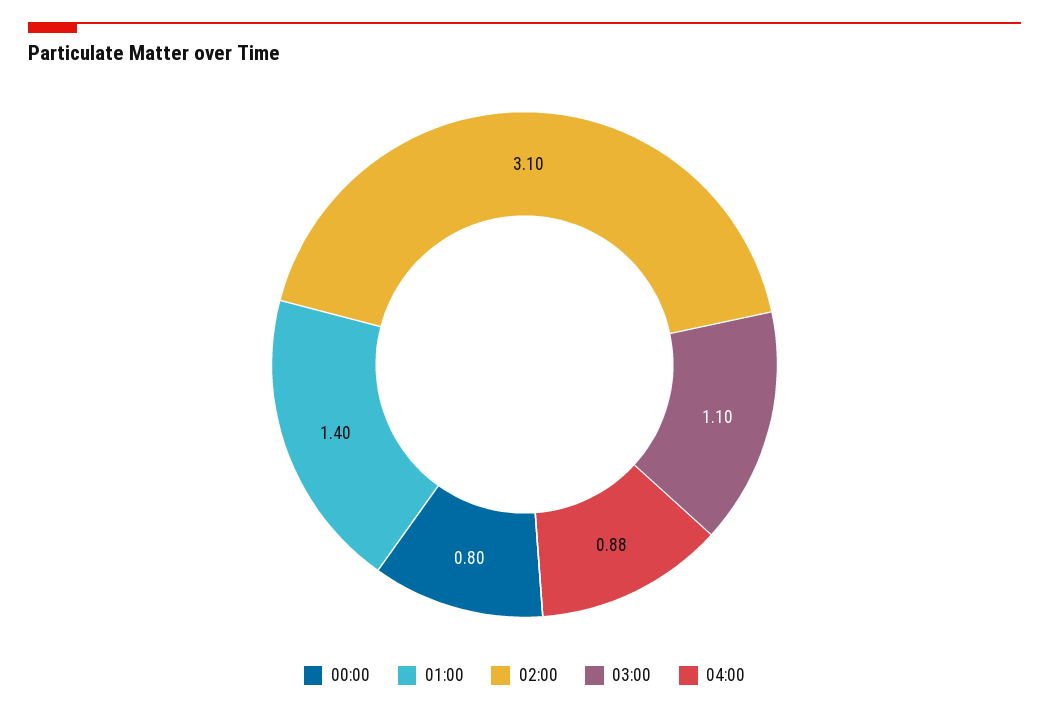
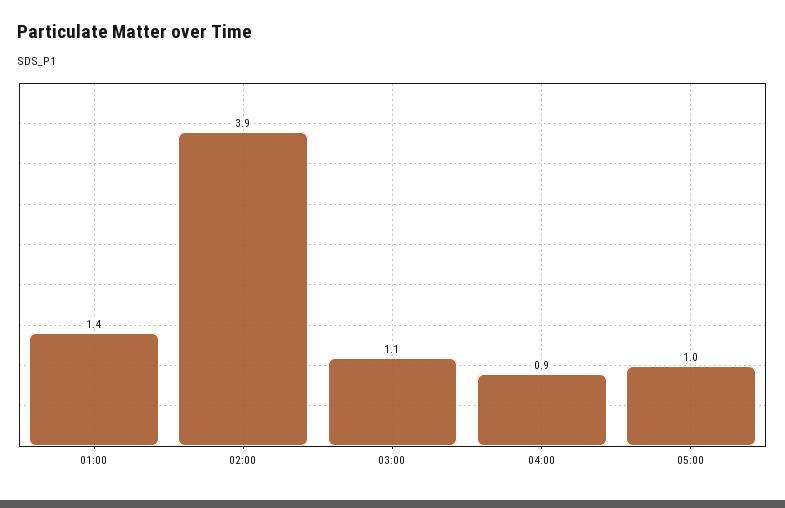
00:00: 0.8 -> none
02:00: 3.1 -> 3.9
05:00: none -> 1

